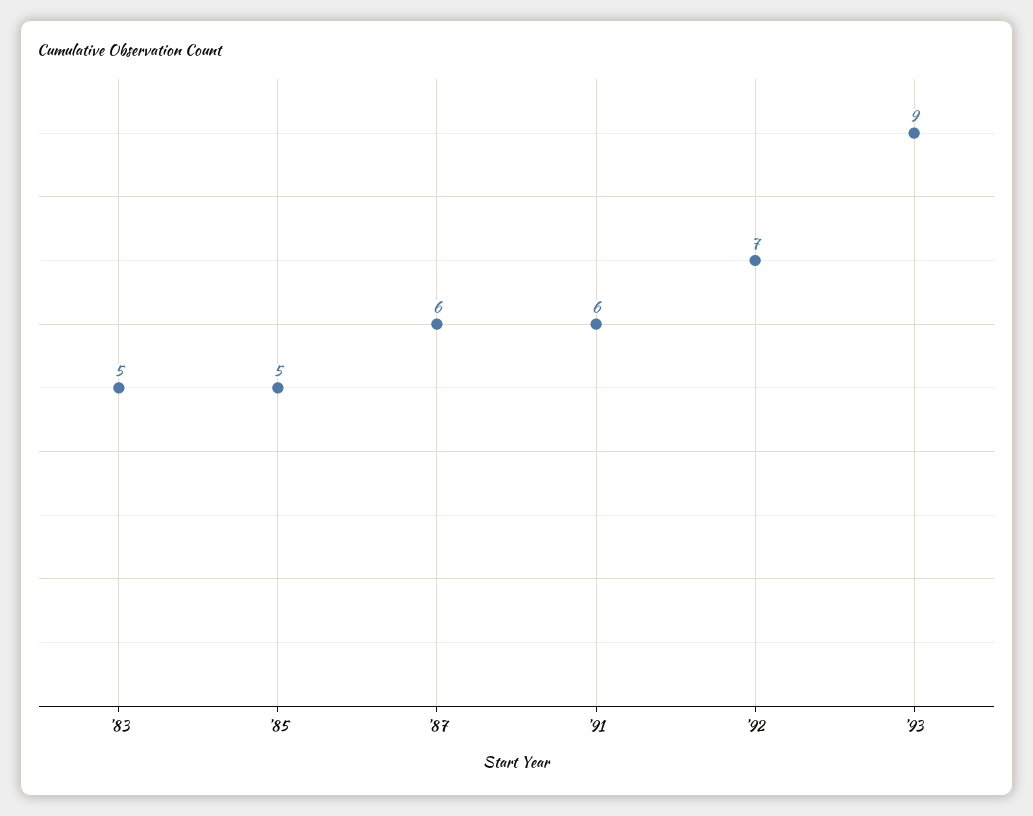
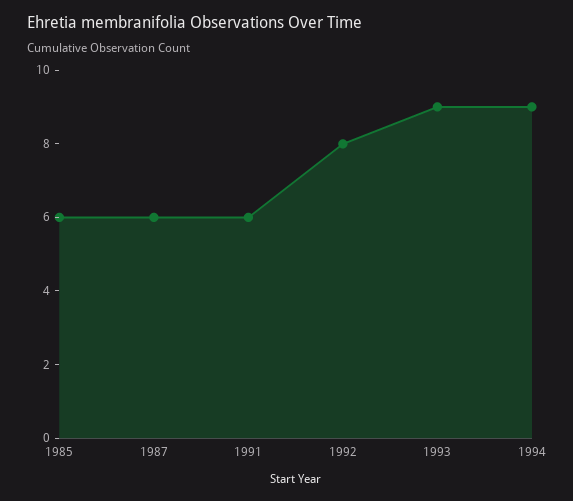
'83: 5 -> none
'85: 5 -> 6
'92: 7 -> 8
1994: none -> 9

